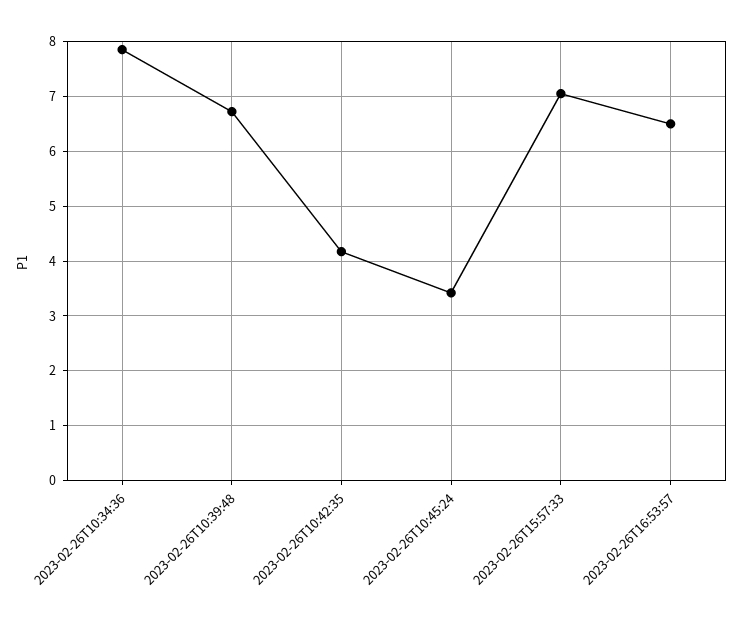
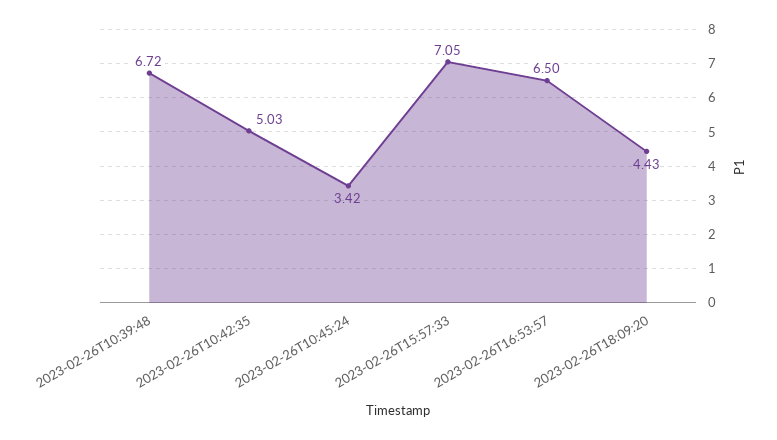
2023-02-26T10:34:36: 7.8 -> none
2023-02-26T10:42:35: 4.2 -> 5.03
2023-02-26T18:09:20: none -> 4.43

